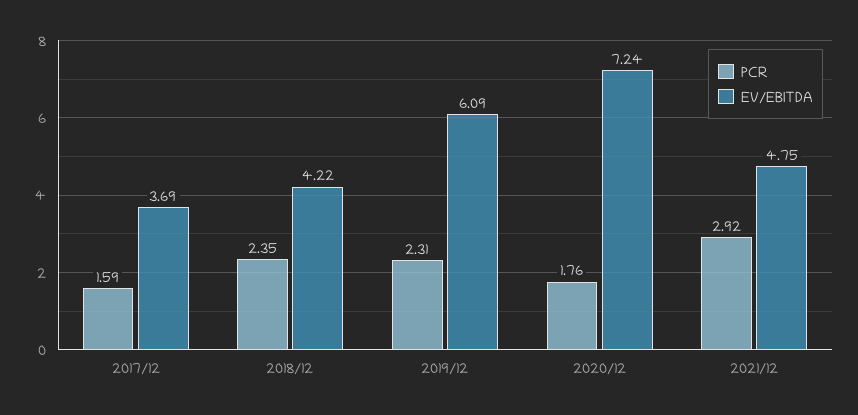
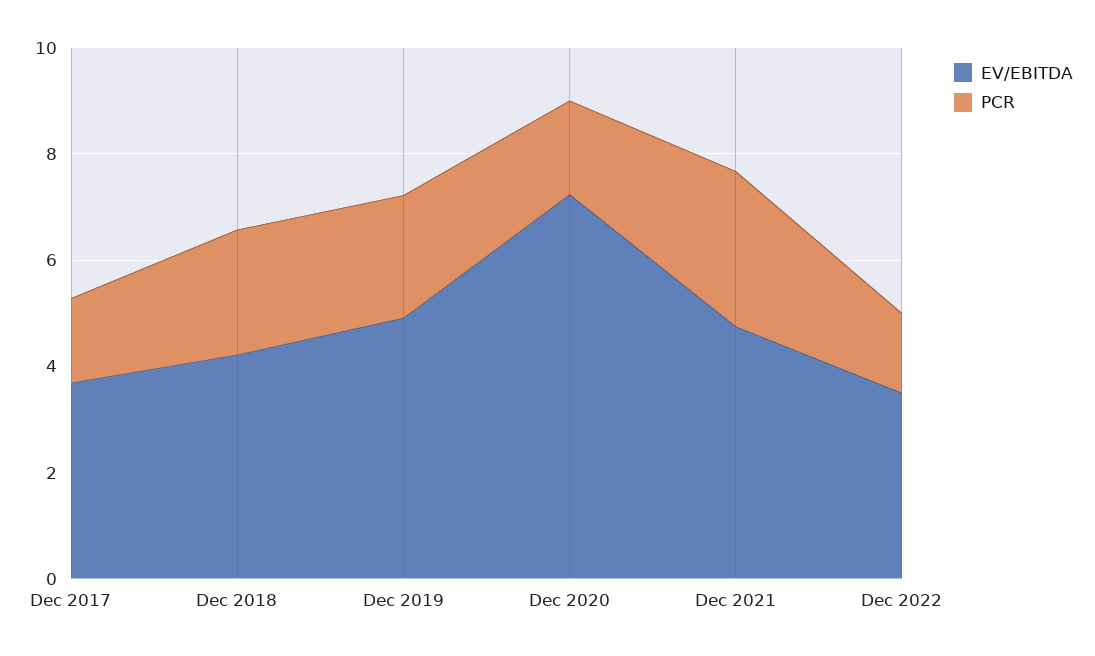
EV/EBITDA, 2019/12: 6.09 -> 5
EV/EBITDA, Dec 2022: none -> 3.5
PCR, Dec 2022: none -> 1.5

